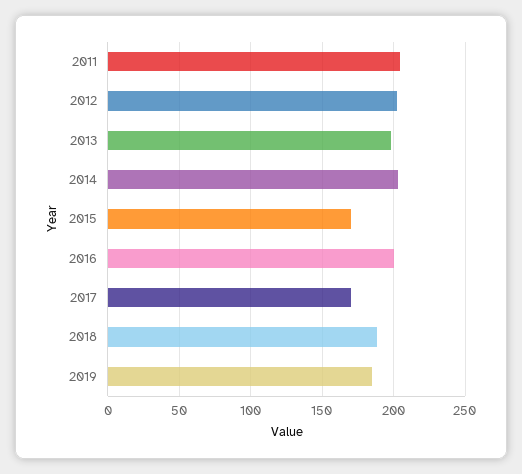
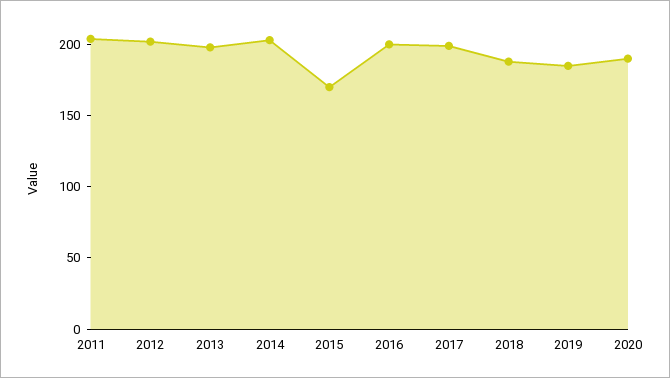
2017: 170 -> 200
2020: none -> 190

